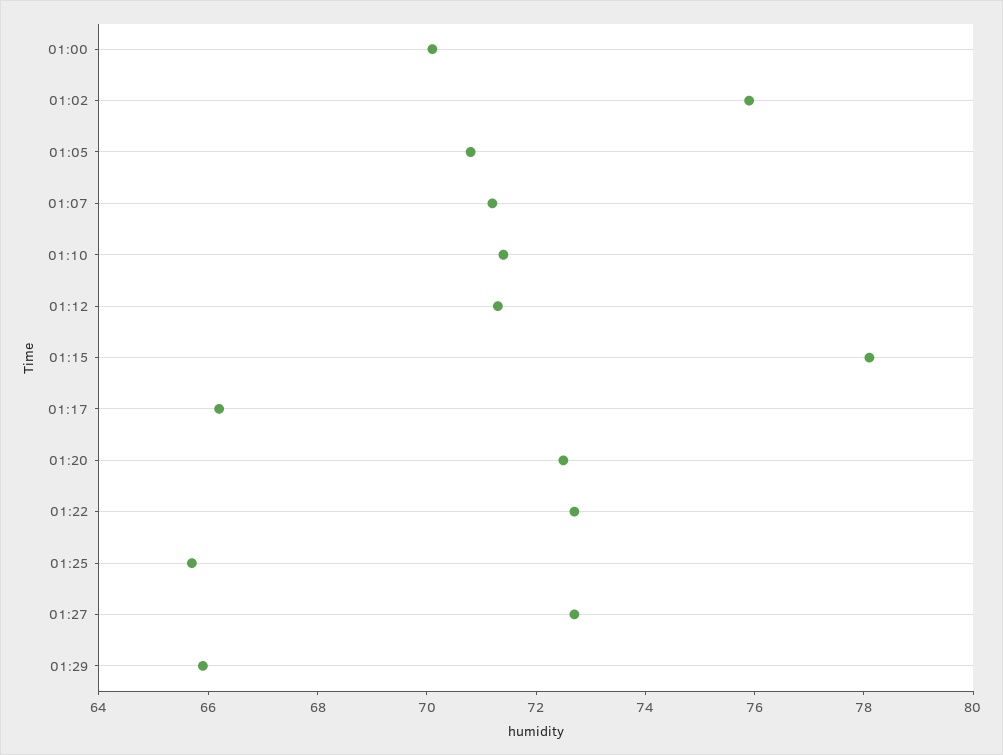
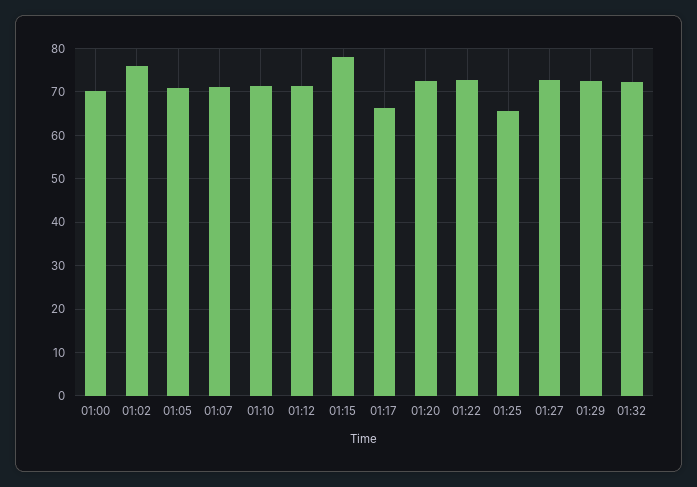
01:29: 66 -> 72
01:32: none -> 72

